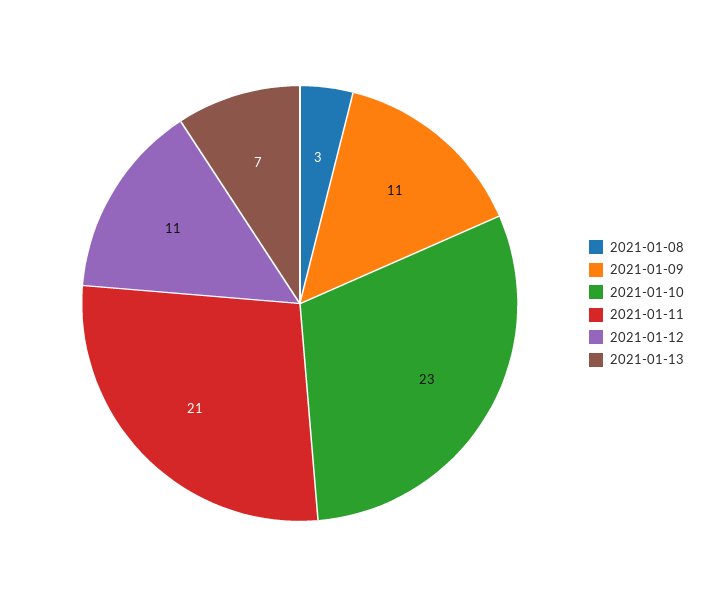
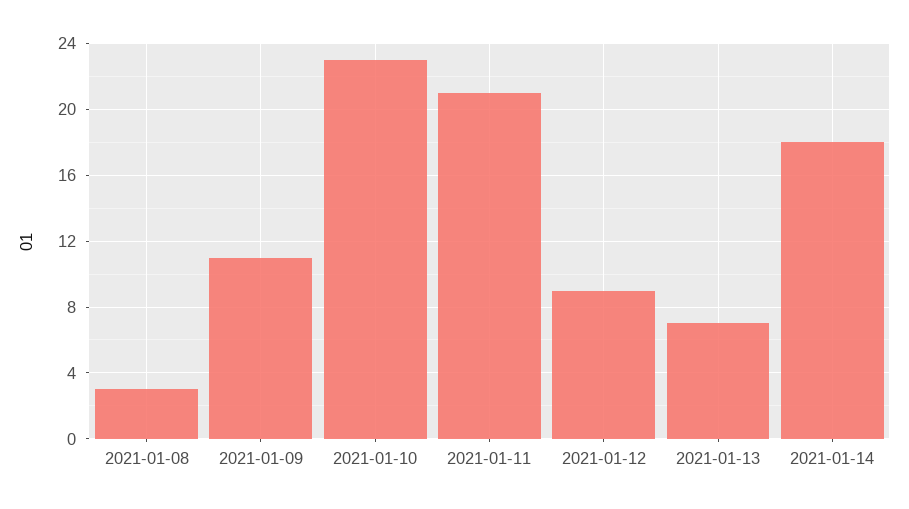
2021-01-12: 11 -> 9
2021-01-14: none -> 18

